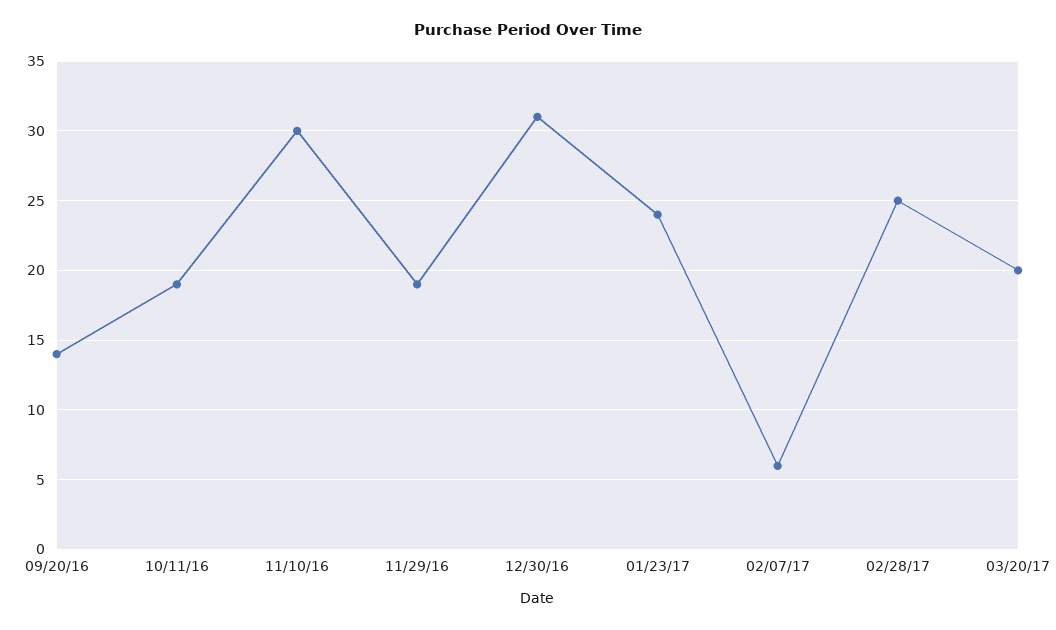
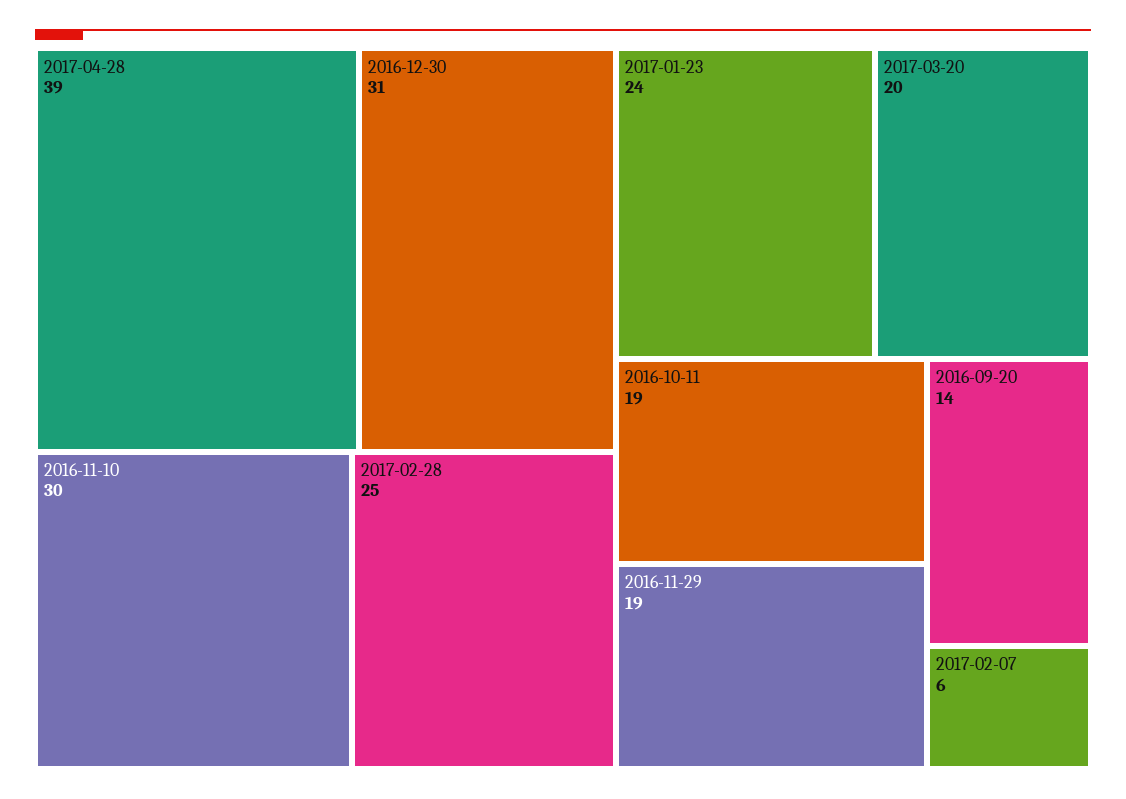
2017-04-28: none -> 39

